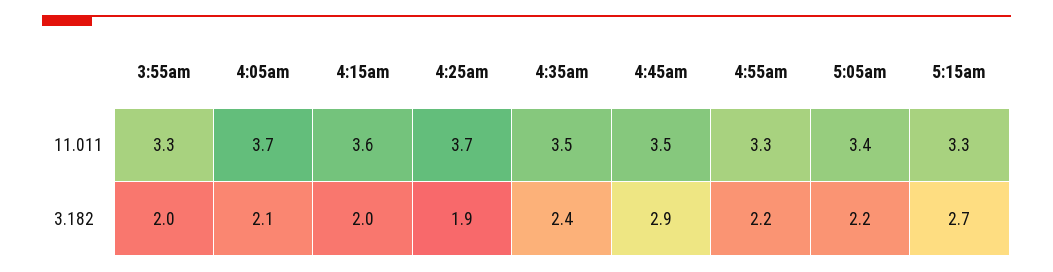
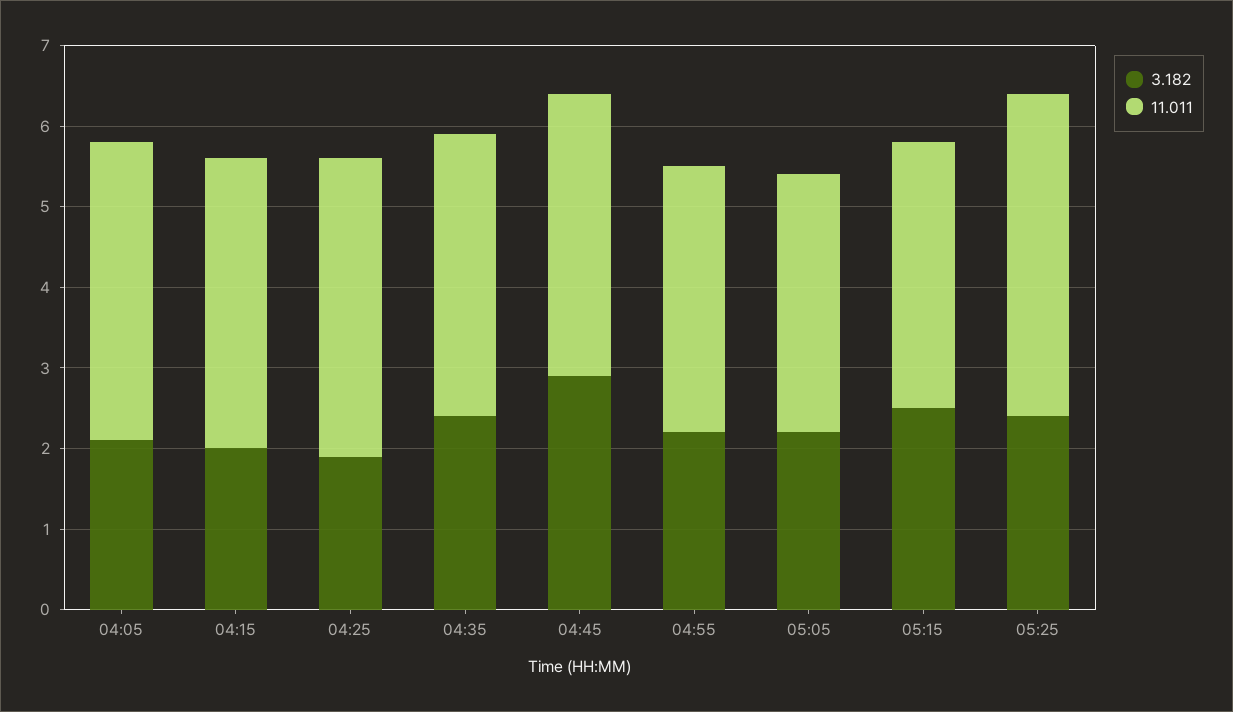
11.011, 3:55am: 3.3 -> none
11.011, 5:05am: 3.4 -> 3.2
3.182, 3:55am: 2 -> none
3.182, 5:15am: 2.7 -> 2.5
3.182, 05:25: none -> 2.4
11.011, 05:25: none -> 4

